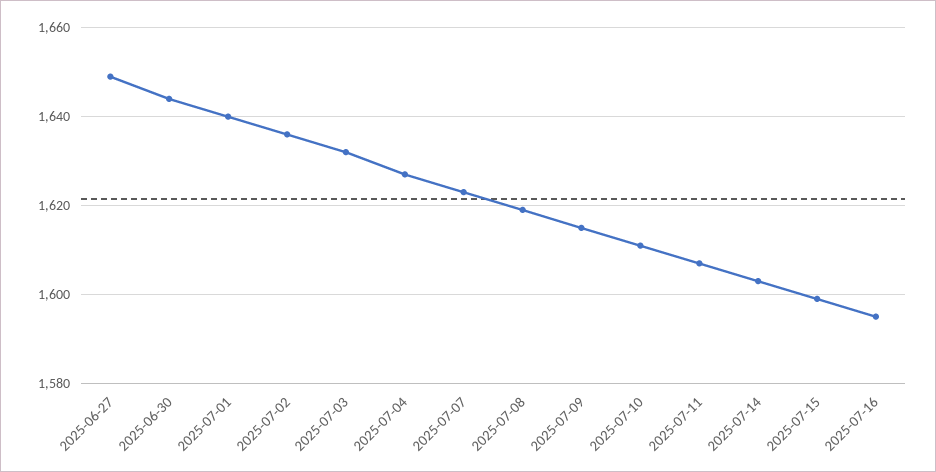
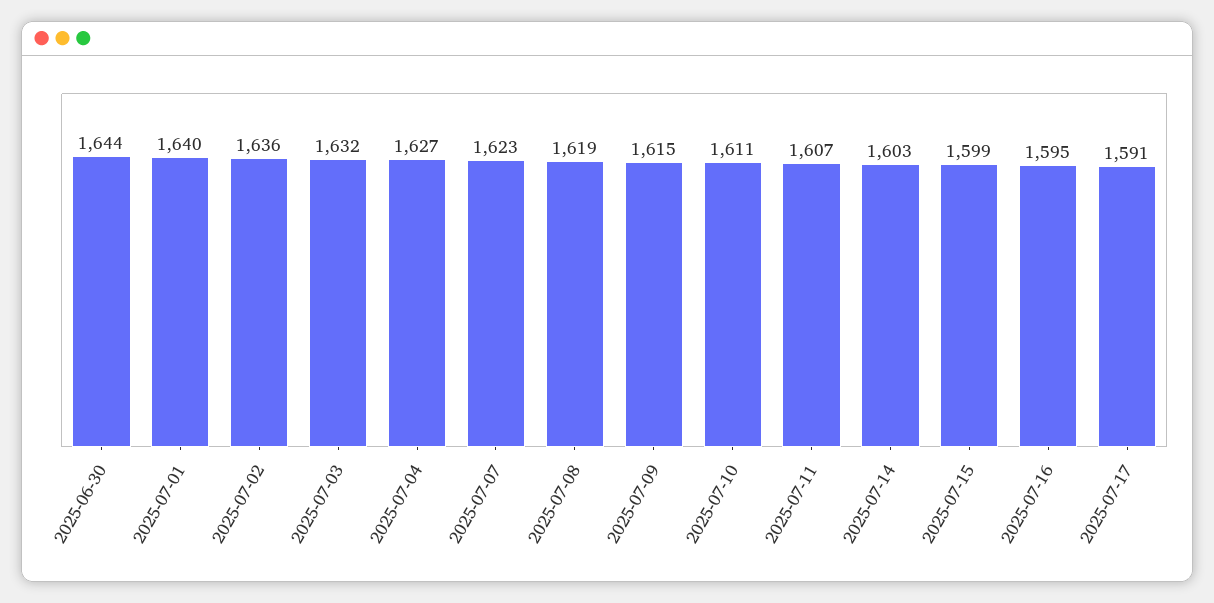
2025-06-27: 1650 -> none
2025-07-17: none -> 1591

